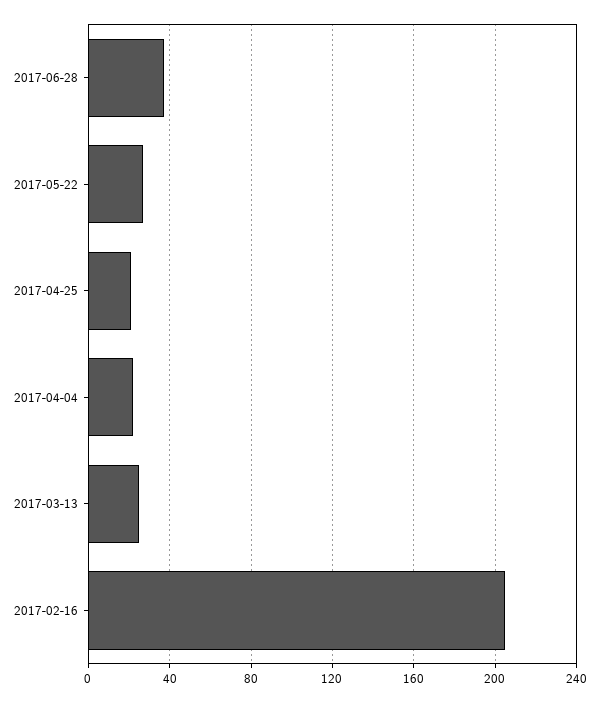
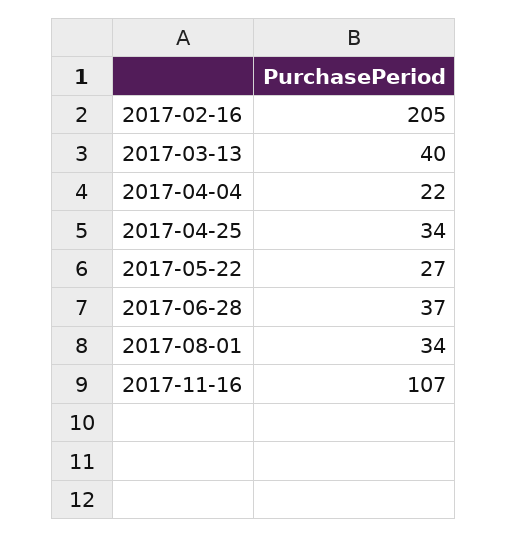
2017-04-25: 20 -> 34
2017-03-13: 25 -> 40
2017-08-01: none -> 34
2017-11-16: none -> 107

